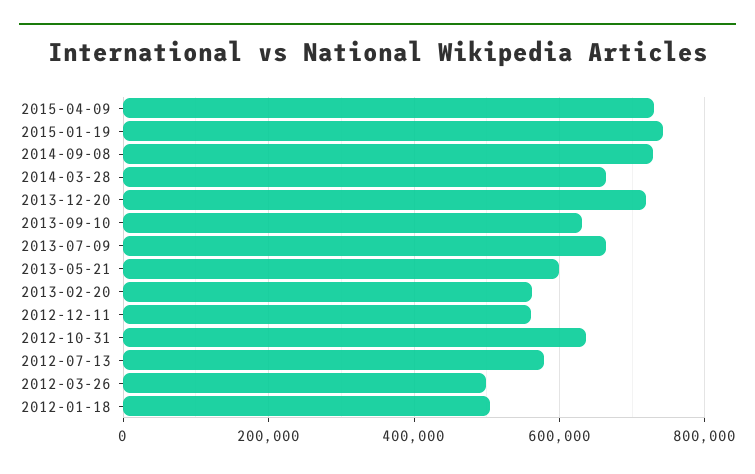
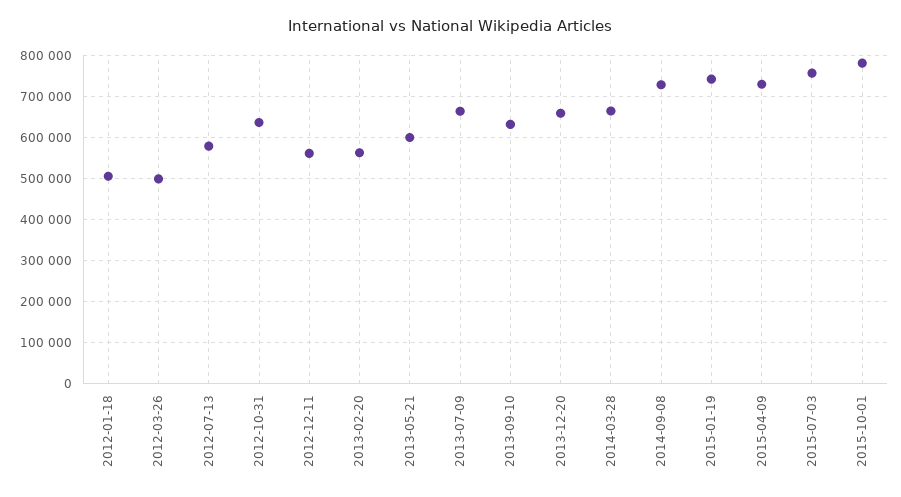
2013-12-20: 720000 -> 660000
2015-07-03: none -> 760000
2015-10-01: none -> 780000

